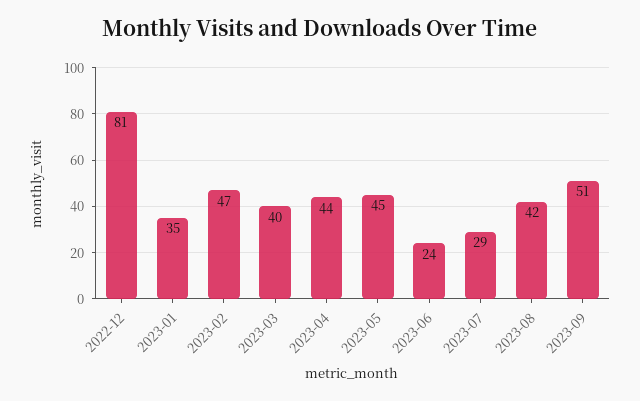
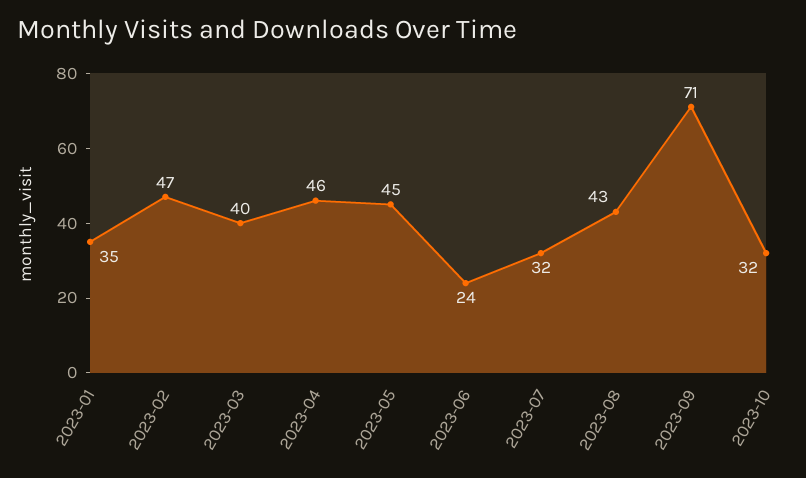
2022-12: 81 -> none
2023-04: 44 -> 46
2023-07: 29 -> 32
2023-08: 42 -> 43
2023-09: 51 -> 71
2023-10: none -> 32

